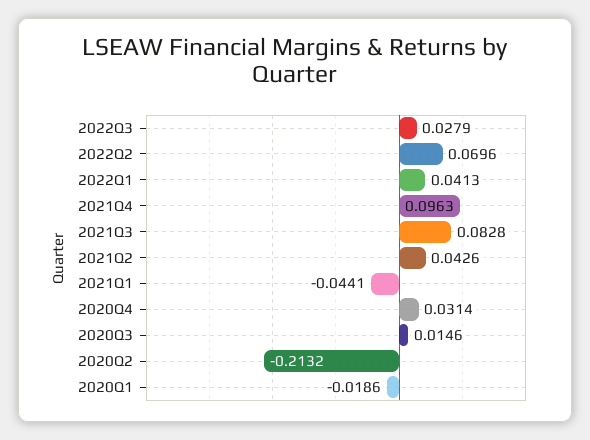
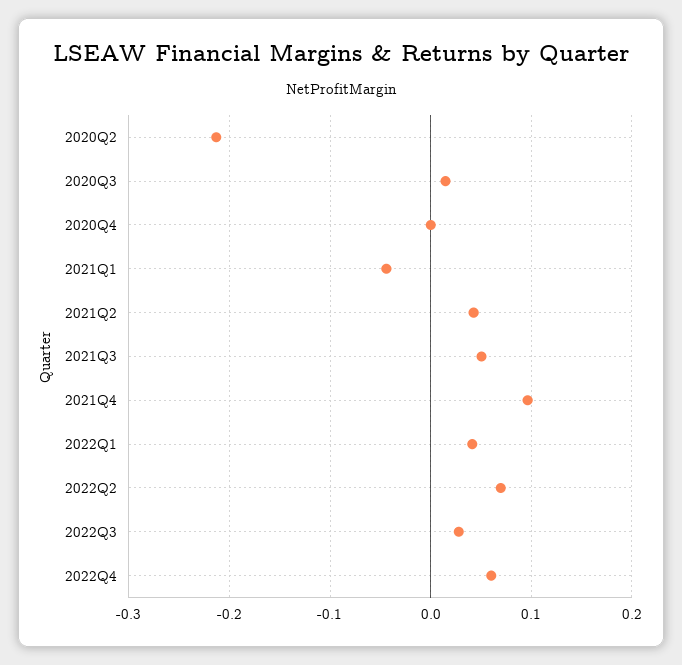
2021Q3: 0.0828 -> 0.05
2020Q4: 0.0314 -> 0
2020Q1: -0.0186 -> none
2022Q4: none -> 0.06

